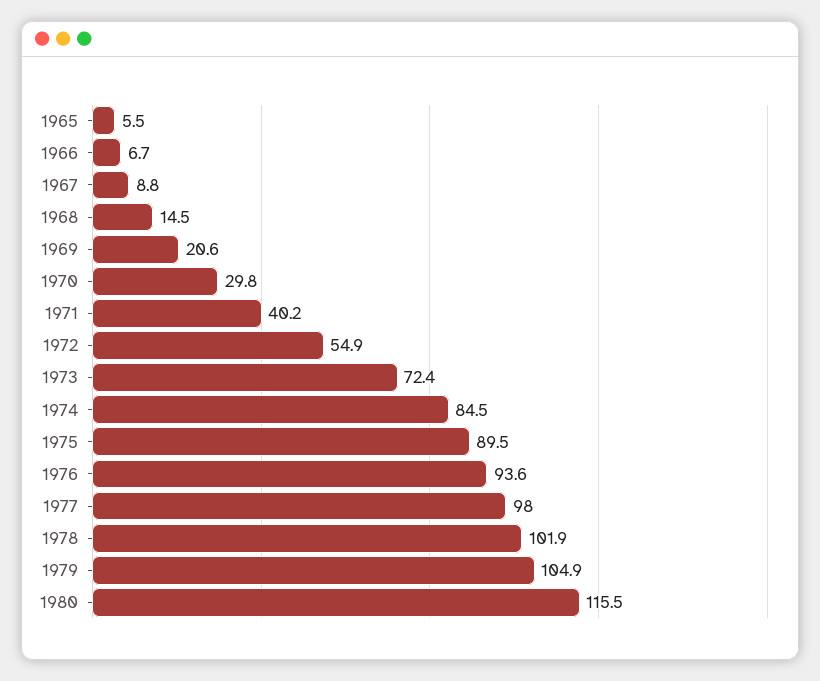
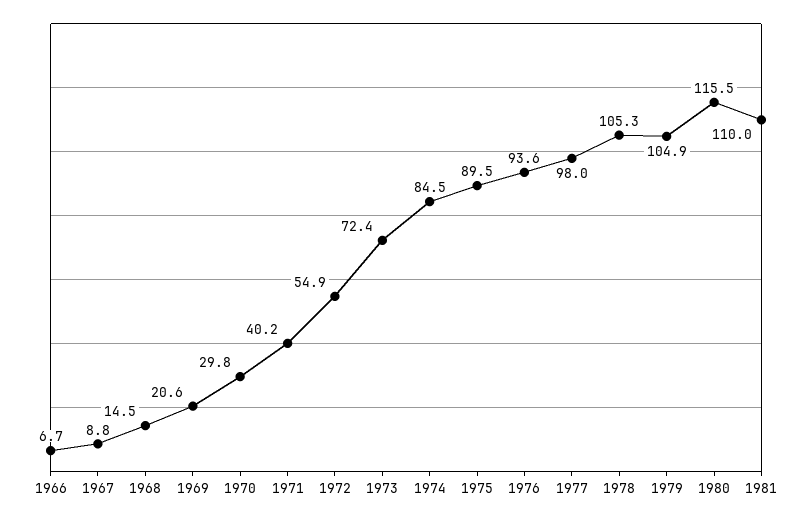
1965: 5.5 -> none
1978: 101.9 -> 105.3
1981: none -> 110

